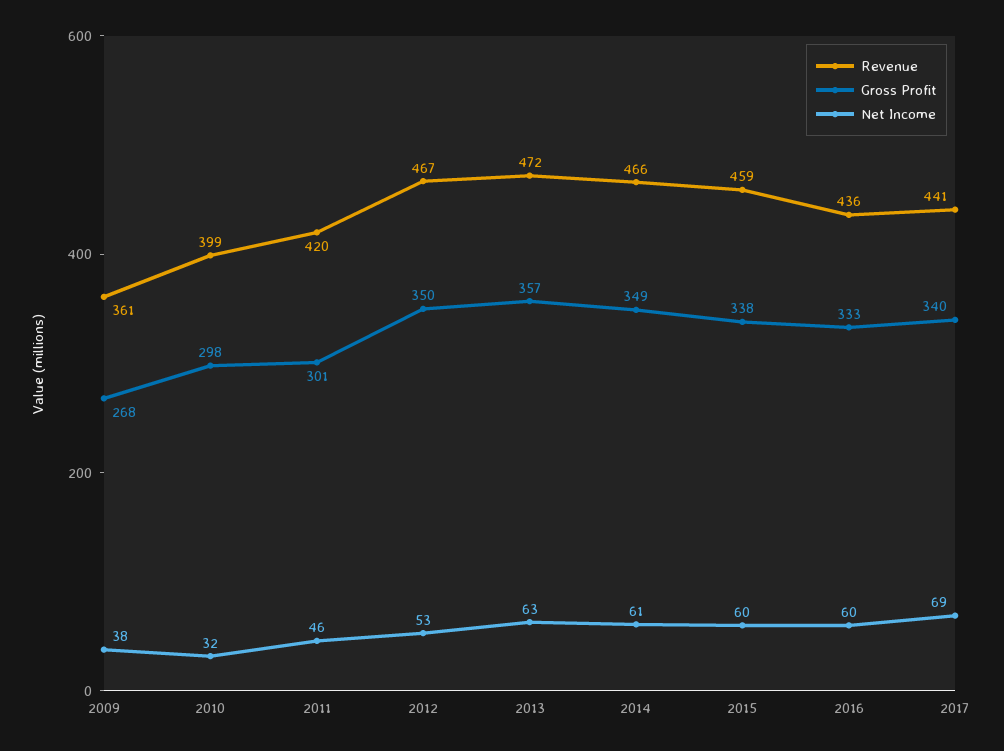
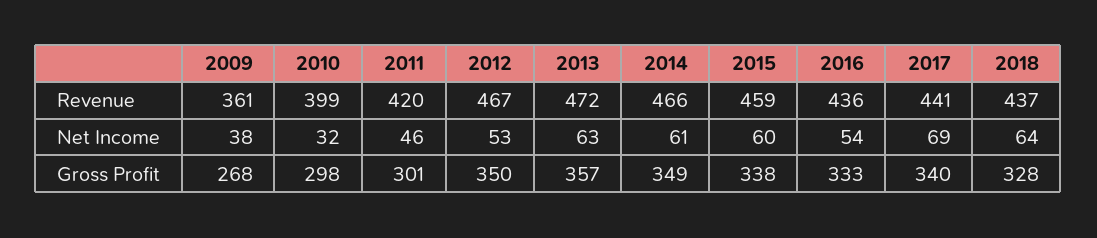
Net Income, 2016: 60 -> 54
Revenue, 2018: none -> 437
Net Income, 2018: none -> 64
Gross Profit, 2018: none -> 328

